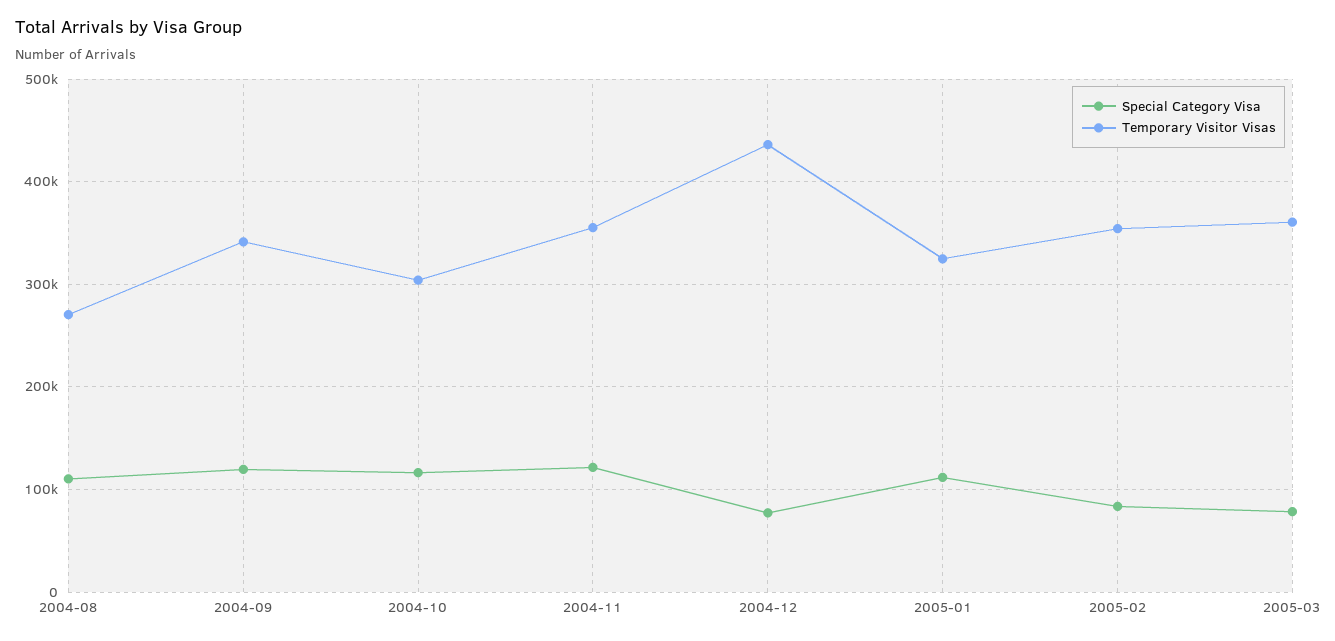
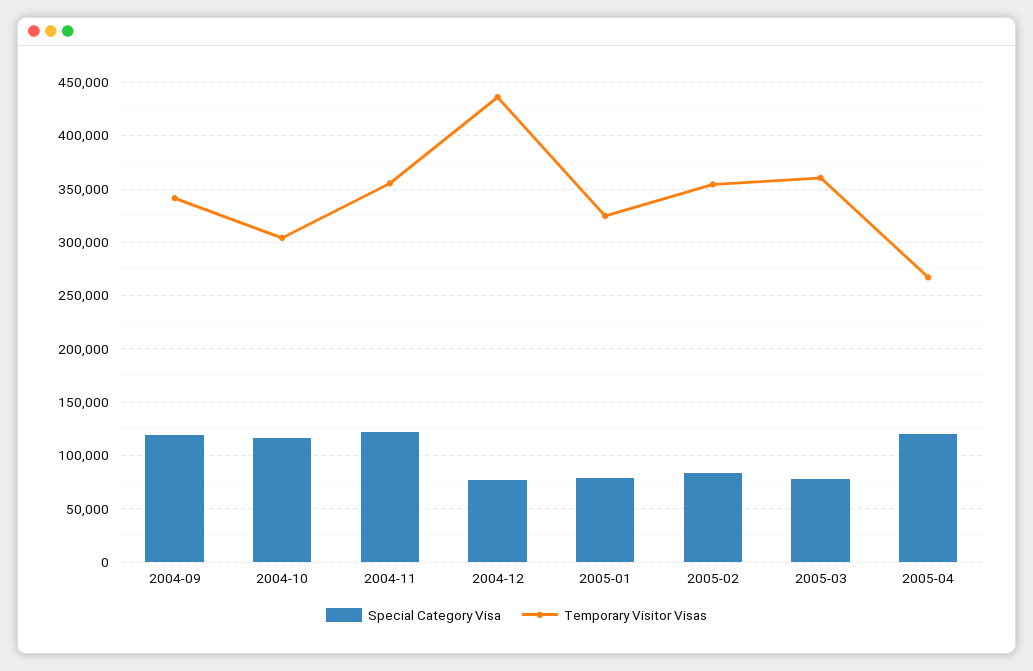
Special Category Visa, 2004-08: 110000 -> none
Temporary Visitor Visas, 2004-08: 270000 -> none
Special Category Visa, 2005-01: 110000 -> 80000
Special Category Visa, 2005-04: none -> 120000
Temporary Visitor Visas, 2005-04: none -> 270000

